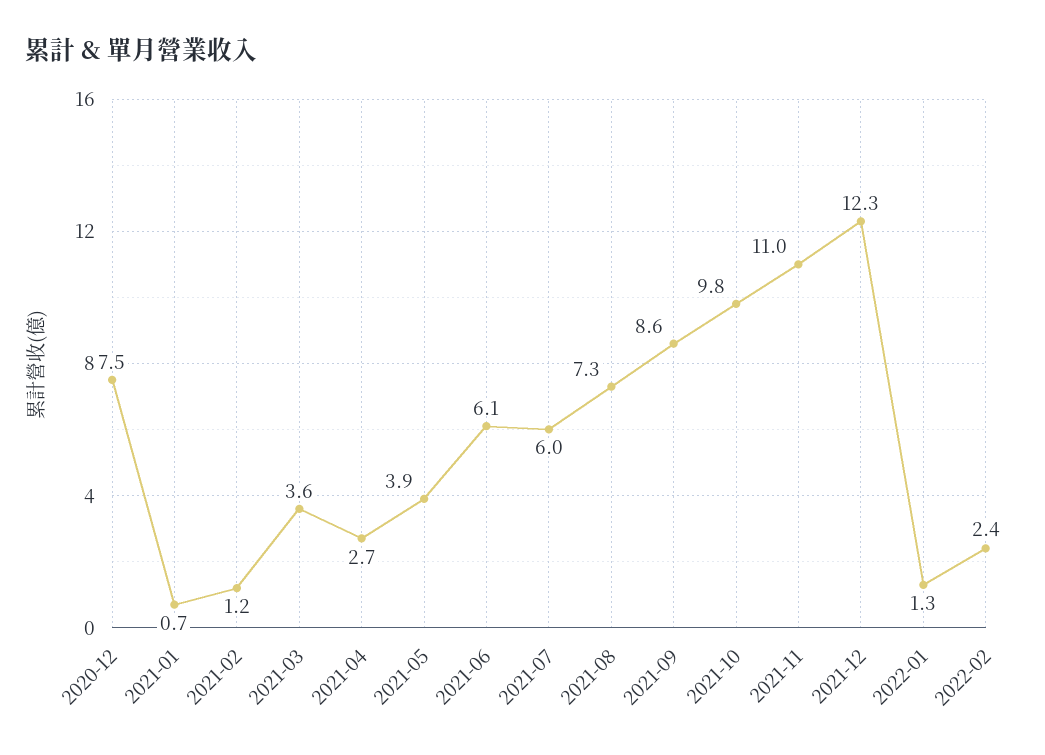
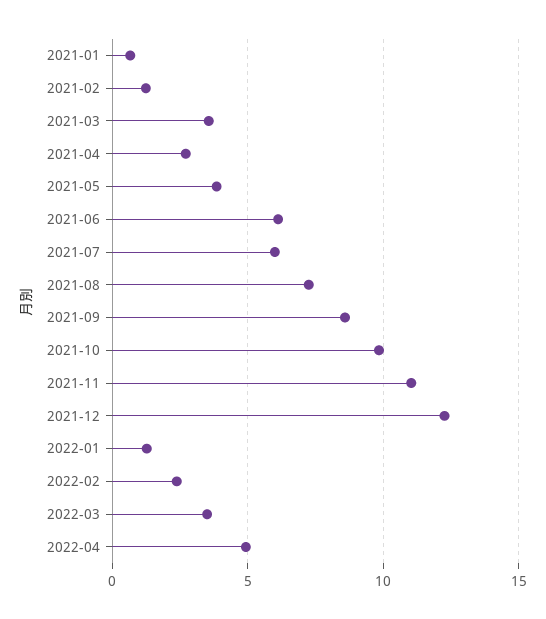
2020-12: 7.5 -> none
2022-03: none -> 3.5
2022-04: none -> 5

